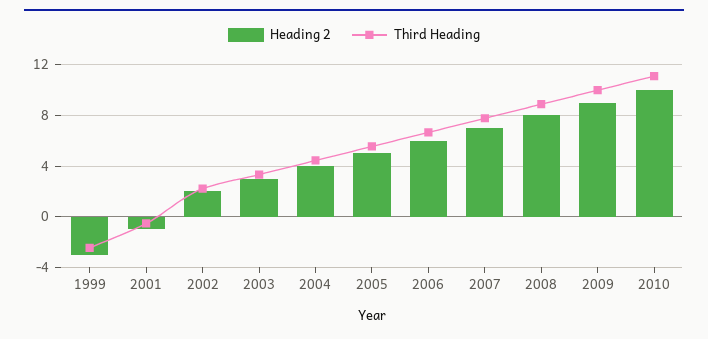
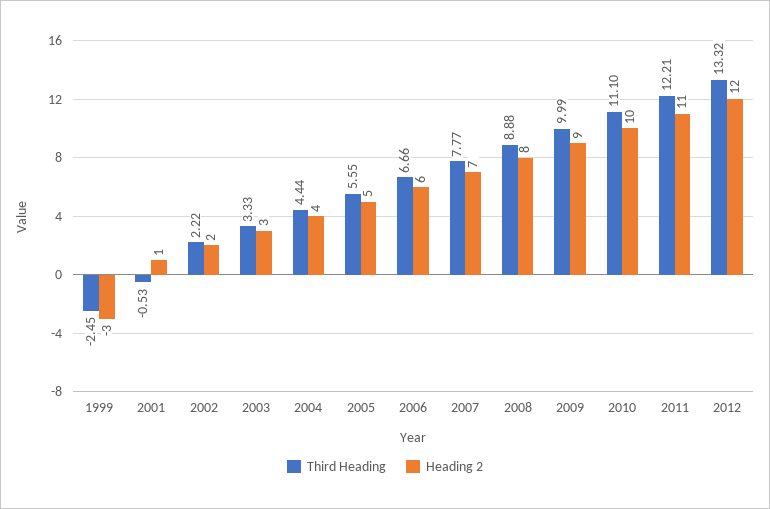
Heading 2, 2001: -1 -> 1
Third Heading, 2011: none -> 12.21
Heading 2, 2011: none -> 11
Third Heading, 2012: none -> 13.32
Heading 2, 2012: none -> 12

